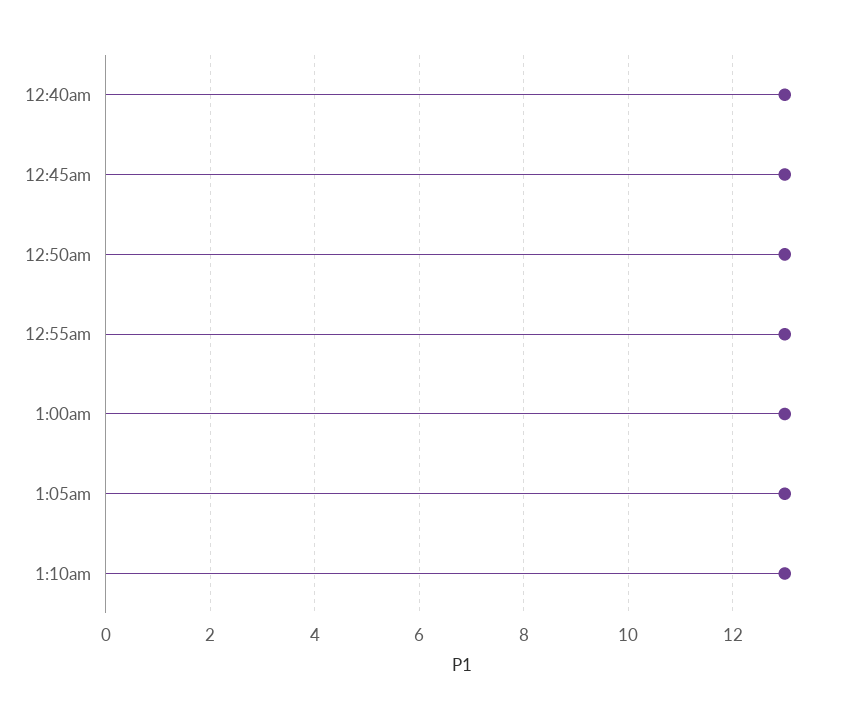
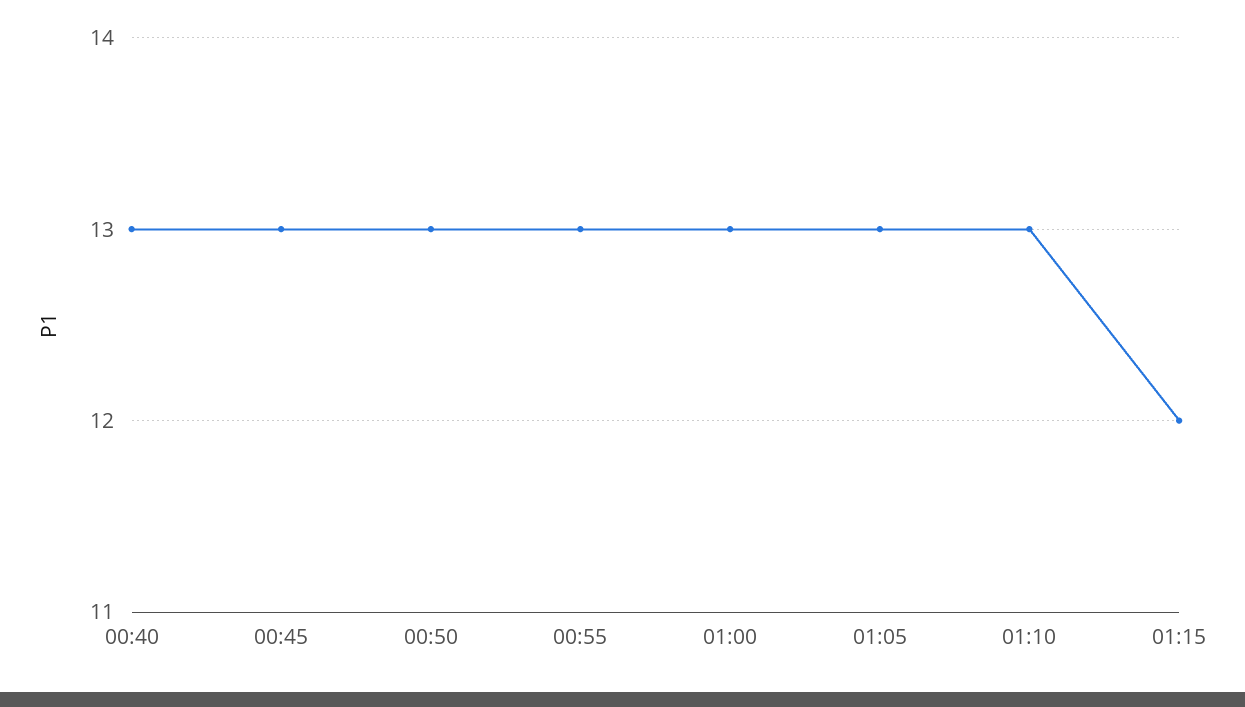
01:15: none -> 12

